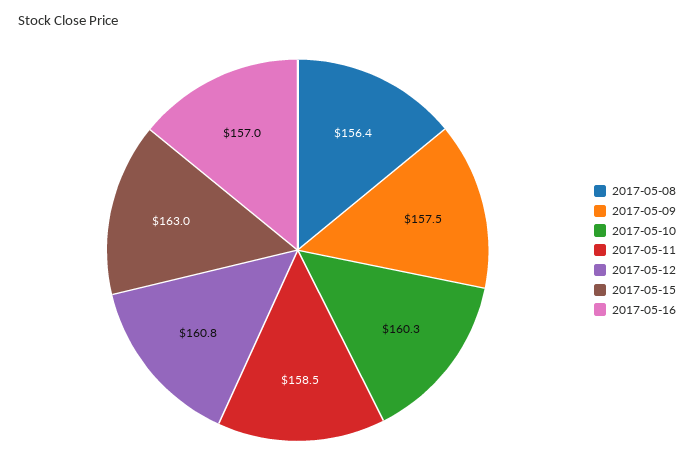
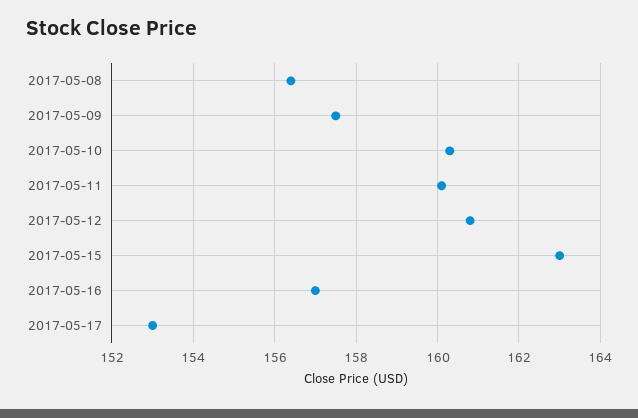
2017-05-11: 158.5 -> 160
2017-05-17: none -> 153

